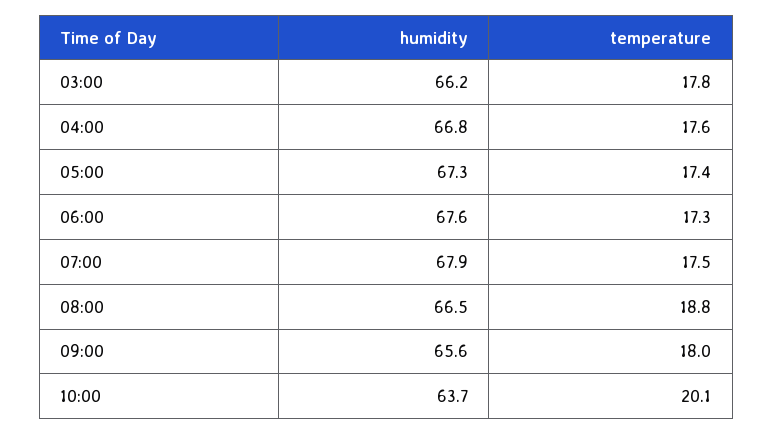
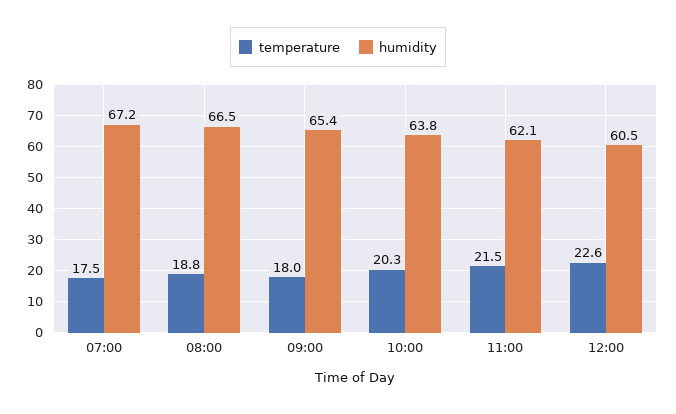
humidity, 03:00: 66.2 -> none
temperature, 03:00: 17.8 -> none
humidity, 04:00: 66.8 -> none
temperature, 04:00: 17.6 -> none
humidity, 05:00: 67.3 -> none
temperature, 05:00: 17.4 -> none
humidity, 06:00: 67.6 -> none
temperature, 06:00: 17.3 -> none
humidity, 07:00: 67.9 -> 67.2
humidity, 09:00: 65.6 -> 65.4
humidity, 10:00: 63.7 -> 63.8
temperature, 10:00: 20.1 -> 20.3
temperature, 11:00: none -> 21.5
humidity, 11:00: none -> 62.1
temperature, 12:00: none -> 22.6
humidity, 12:00: none -> 60.5

